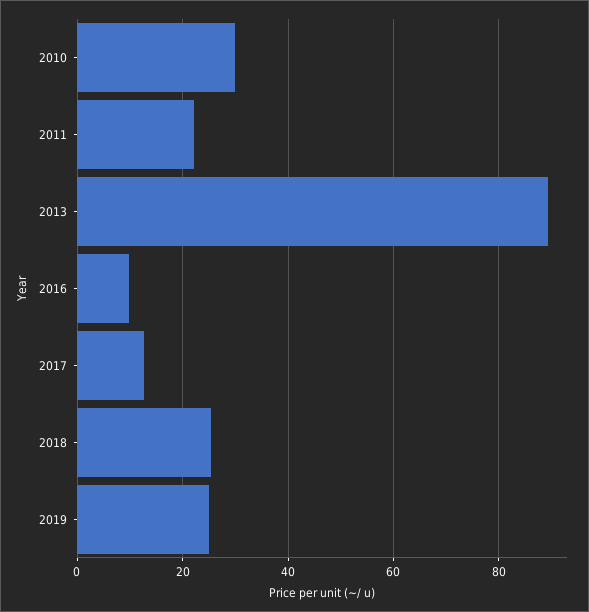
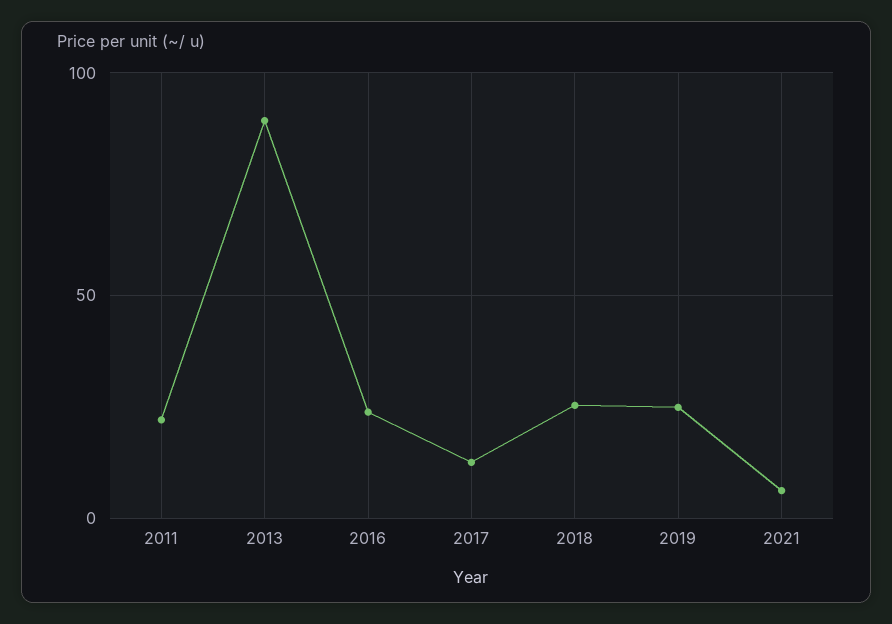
2010: 30 -> none
2016: 10 -> 25
2021: none -> 5

